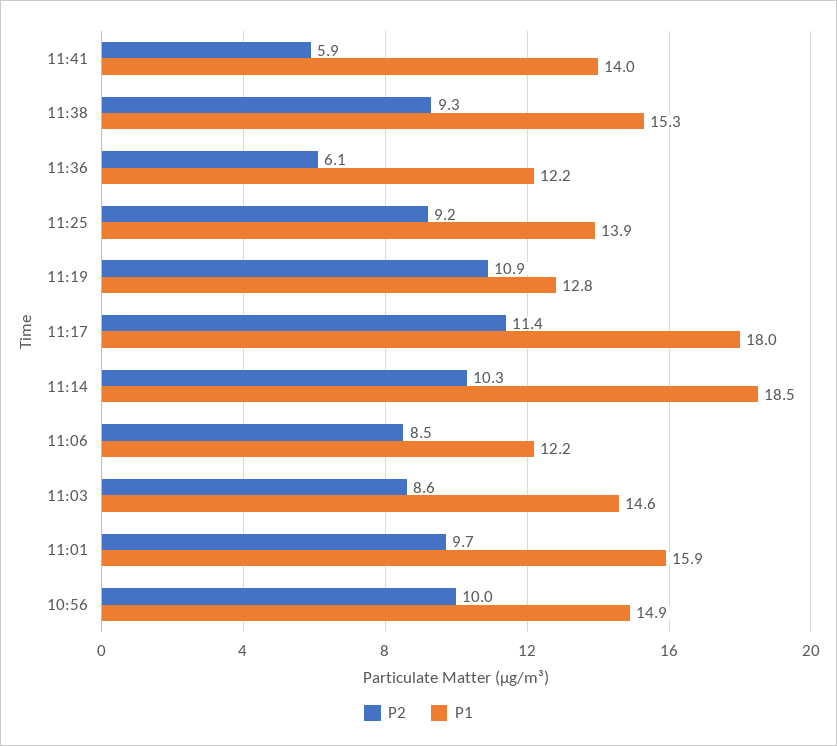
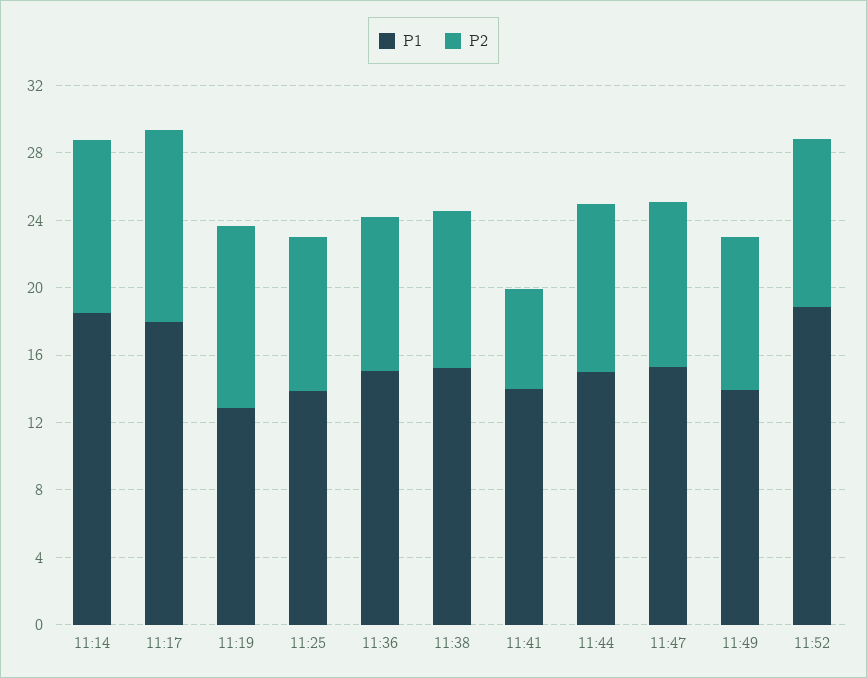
P2, 11:36: 6.1 -> 9
P1, 11:36: 12.2 -> 15
P2, 11:06: 8.5 -> none
P1, 11:06: 12.2 -> none
P2, 11:03: 8.6 -> none
P1, 11:03: 14.6 -> none
P2, 11:01: 9.7 -> none
P1, 11:01: 15.9 -> none
P2, 10:56: 10 -> none
P1, 10:56: 14.9 -> none
P1, 11:44: none -> 15
P2, 11:44: none -> 10
P1, 11:47: none -> 15
P2, 11:47: none -> 10
P1, 11:49: none -> 14
P2, 11:49: none -> 9
P1, 11:52: none -> 19
P2, 11:52: none -> 10

